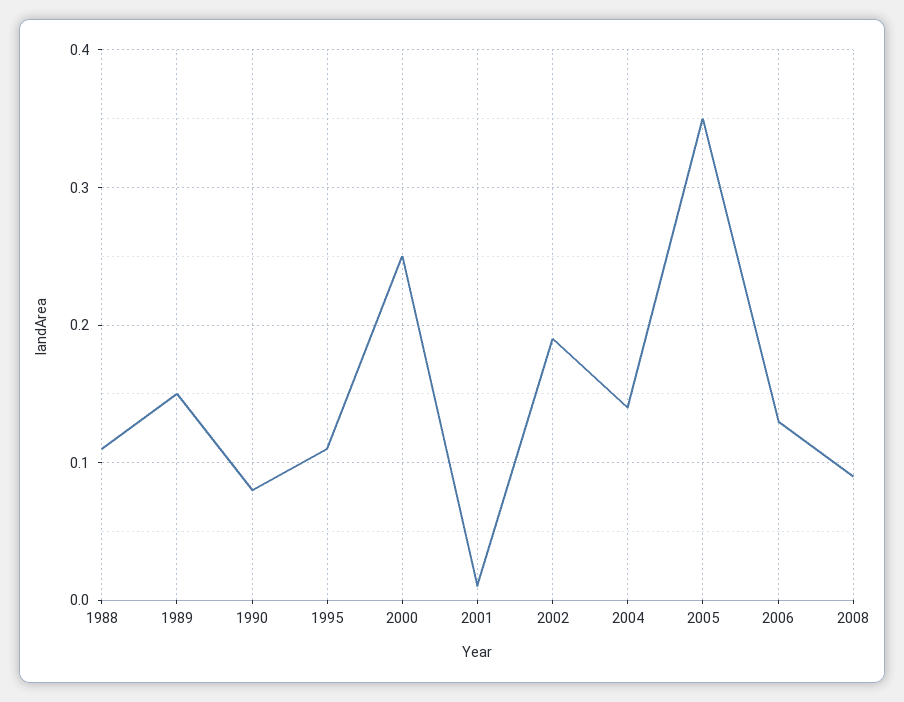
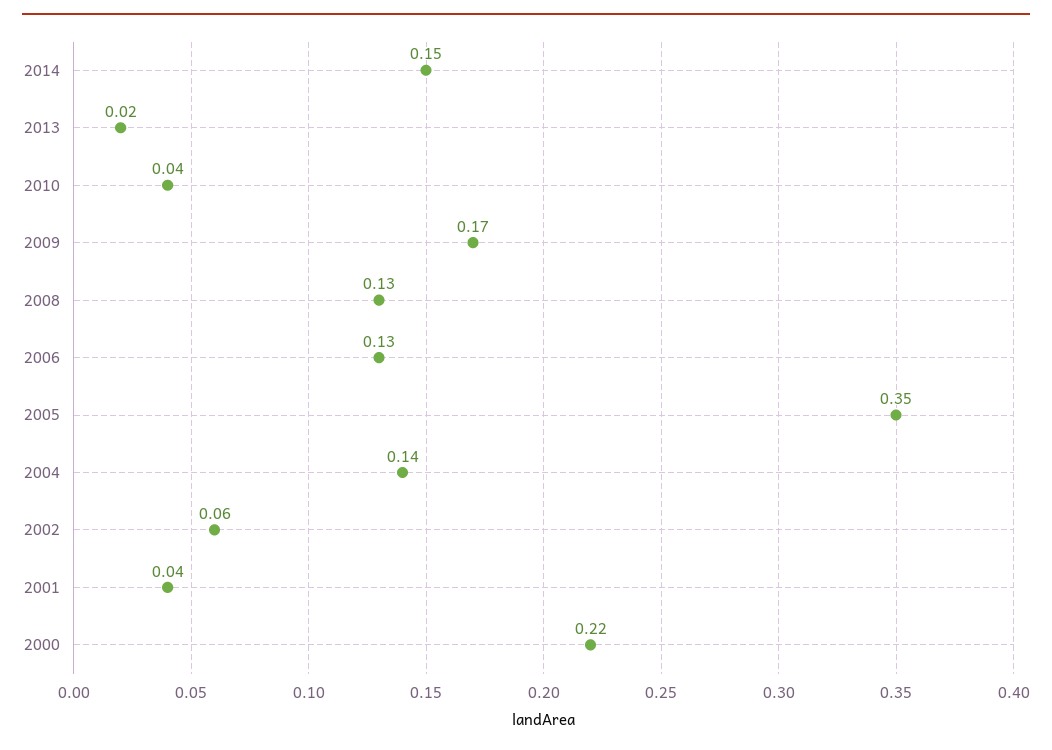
1988: 0.11 -> none
1989: 0.15 -> none
1990: 0.08 -> none
1995: 0.11 -> none
2000: 0.25 -> 0.22
2001: 0.01 -> 0.04
2002: 0.19 -> 0.06
2008: 0.09 -> 0.13
2014: none -> 0.15
2013: none -> 0.02
2010: none -> 0.04
2009: none -> 0.17

